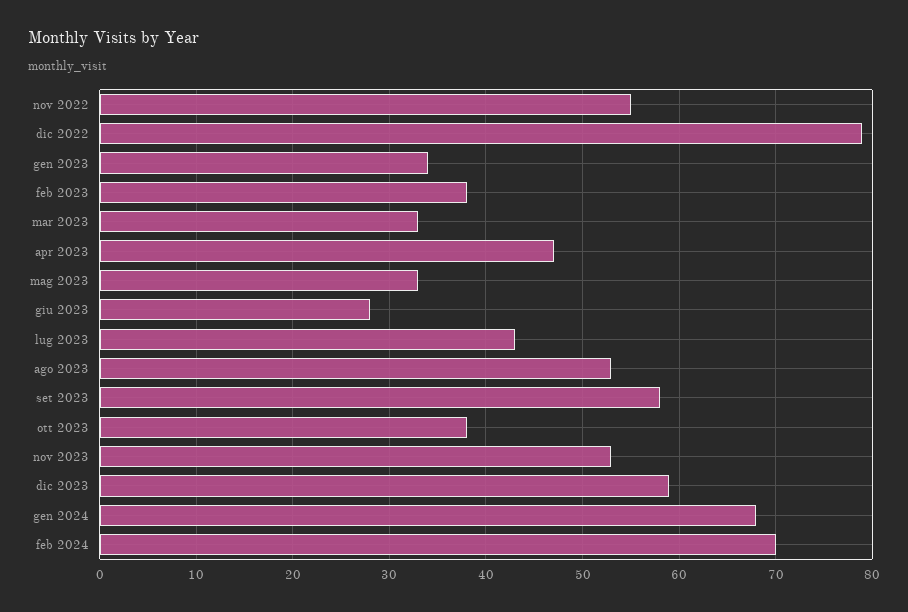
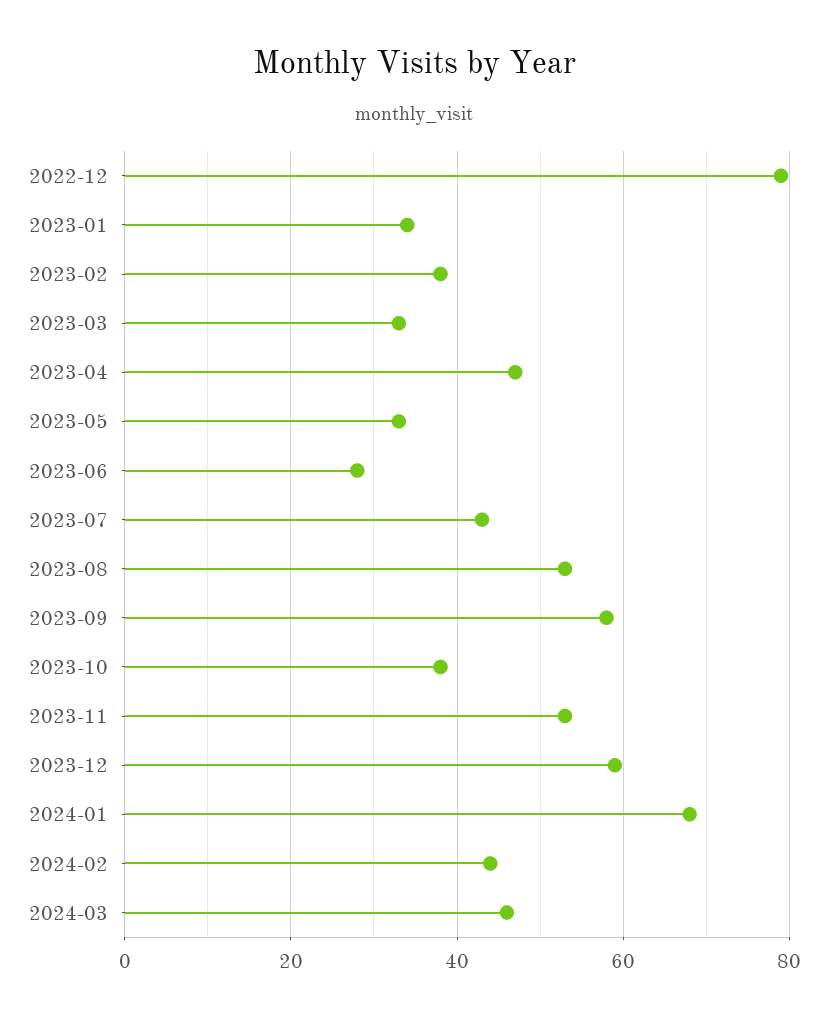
nov 2022: 55 -> none
feb 2024: 70 -> 45
2024-03: none -> 45

